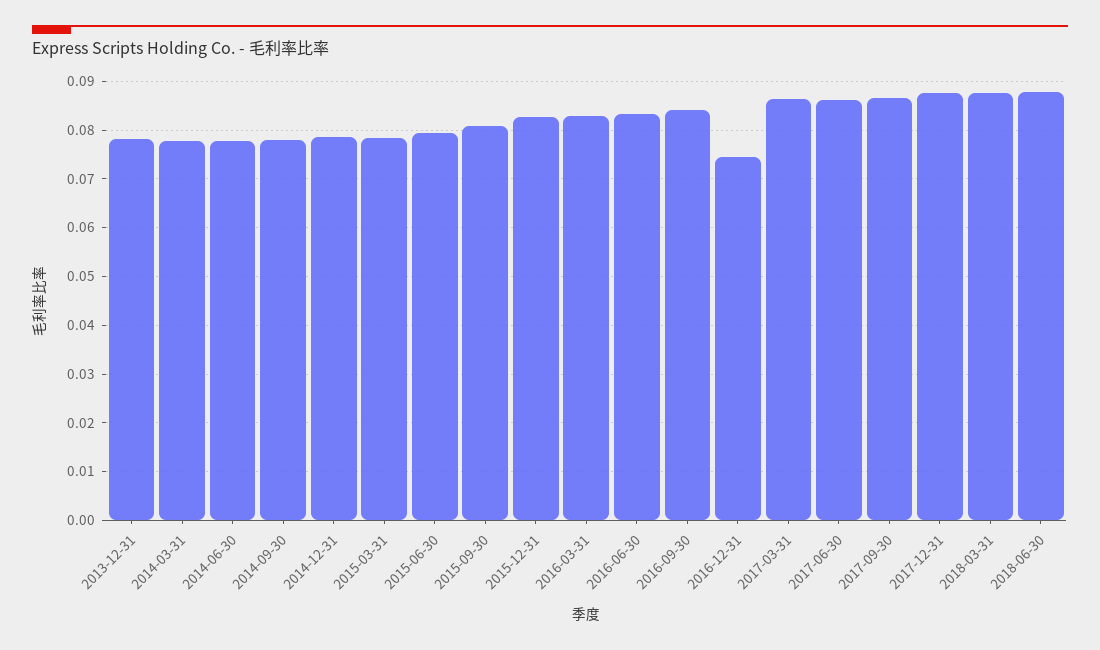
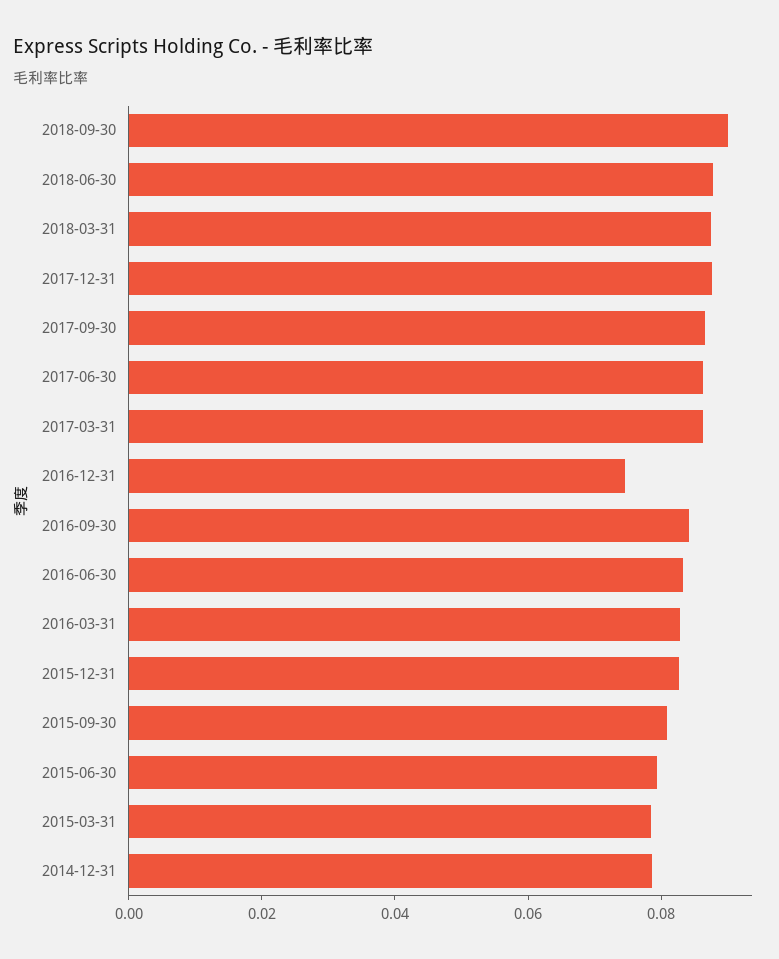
2013-12-31: 0.078 -> none
2014-03-31: 0.078 -> none
2014-06-30: 0.078 -> none
2014-09-30: 0.078 -> none
2018-09-30: none -> 0.09

